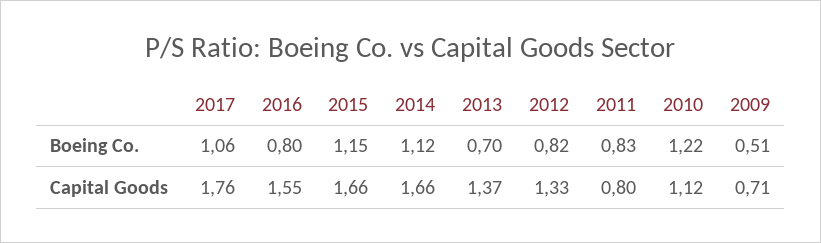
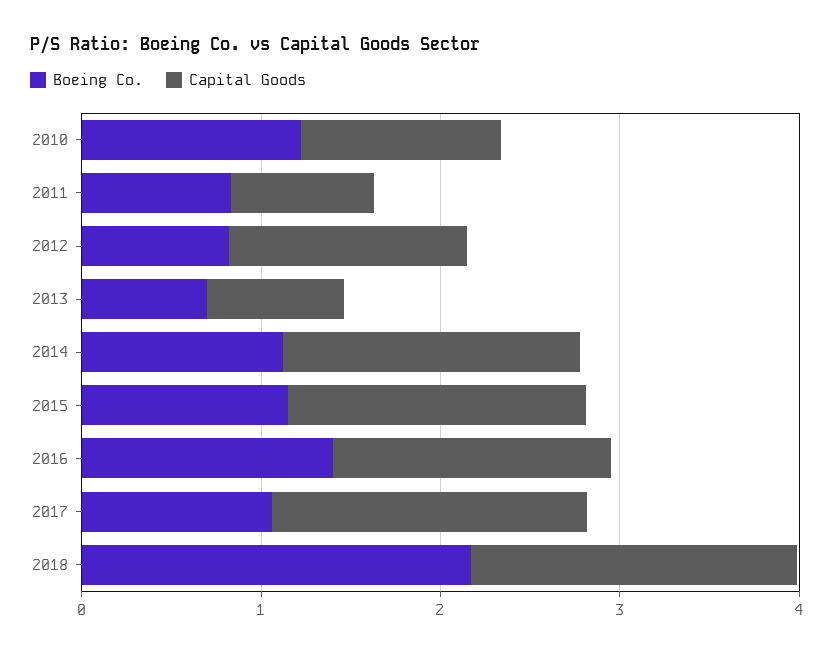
Boeing Co., 2016: 0.8 -> 1.4
Boeing Co., 2009: 0.51 -> none
Capital Goods, 2013: 1.37 -> 0.8
Capital Goods, 2009: 0.71 -> none
Boeing Co., 2018: none -> 2.2
Capital Goods, 2018: none -> 1.8

